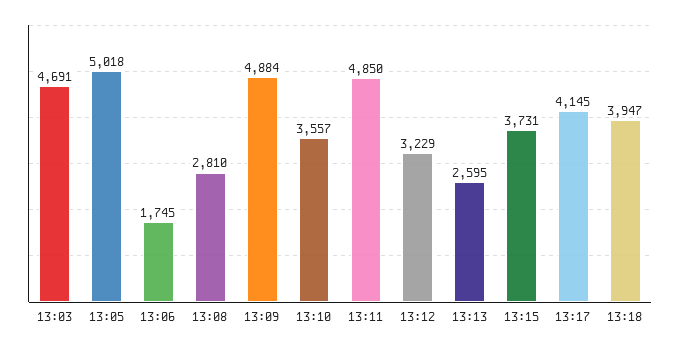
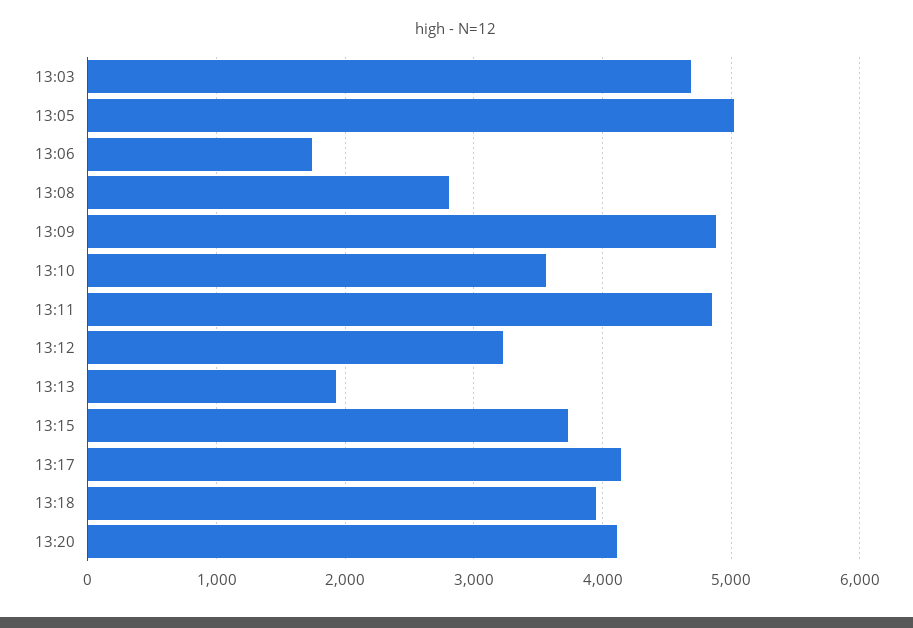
13:13: 2595 -> 1900
13:20: none -> 4100

